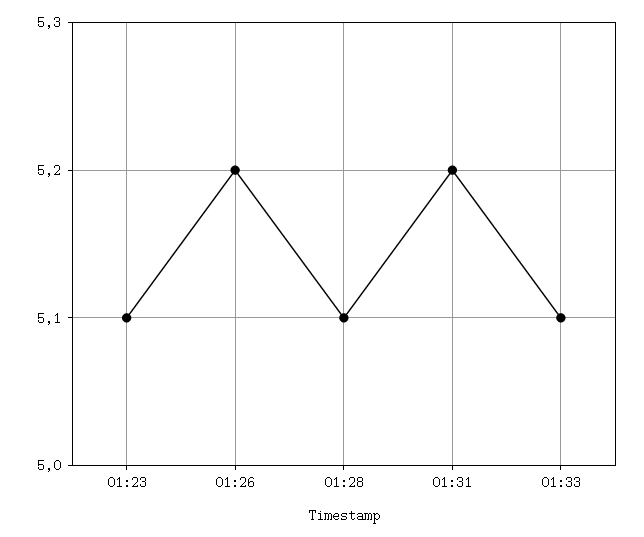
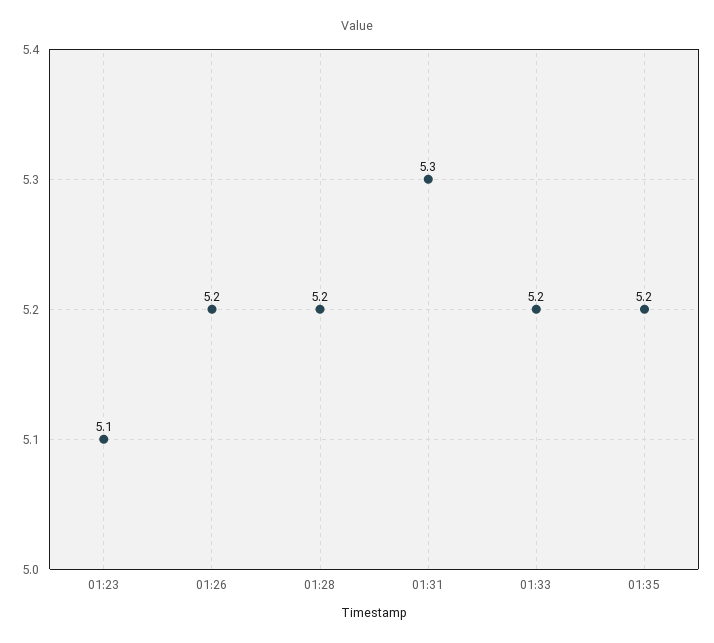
01:28: 5.1 -> 5.2
01:31: 5.2 -> 5.3
01:33: 5.1 -> 5.2
01:35: none -> 5.2

